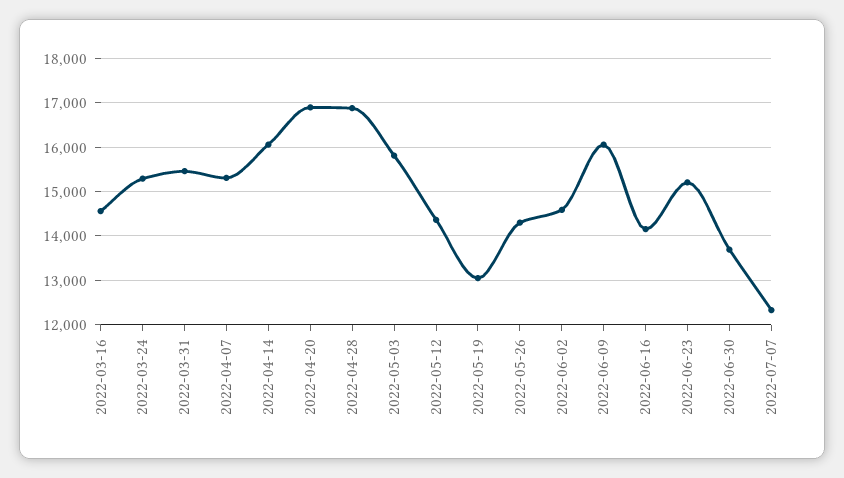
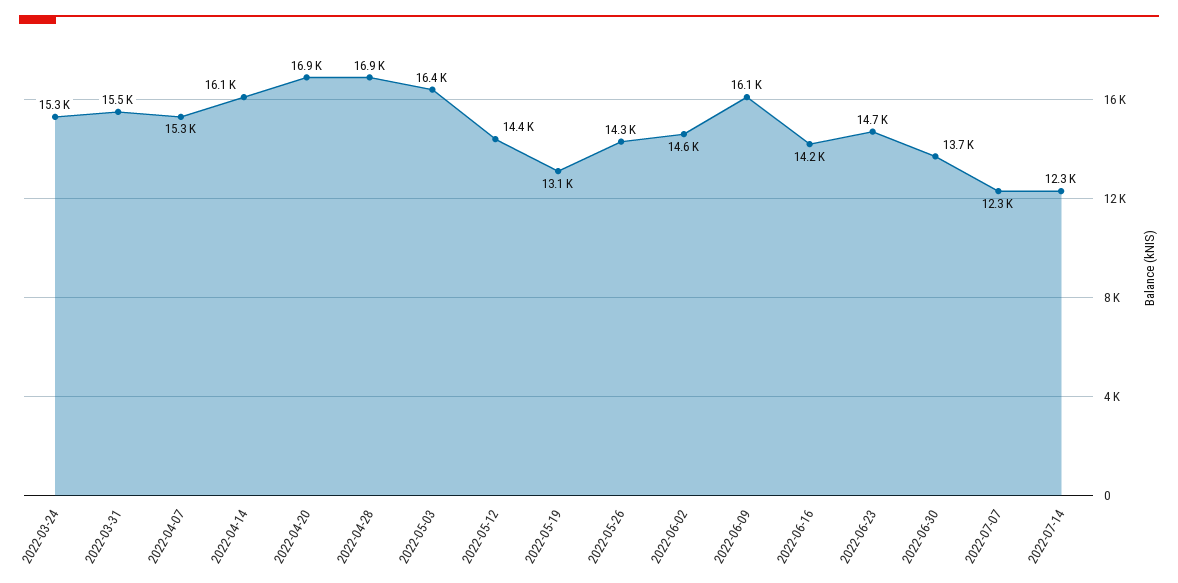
2022-03-16: 14600 -> none
2022-05-03: 15800 -> 16400
2022-06-23: 15200 -> 14700
2022-07-14: none -> 12300

